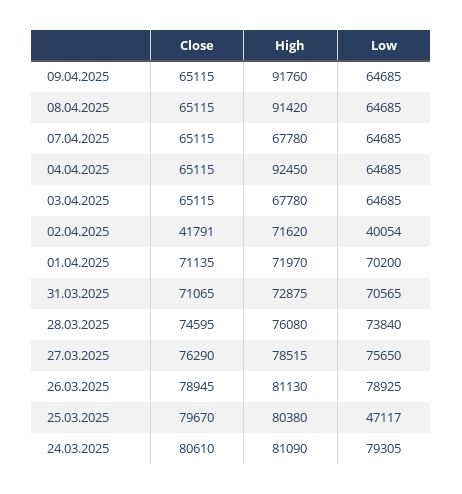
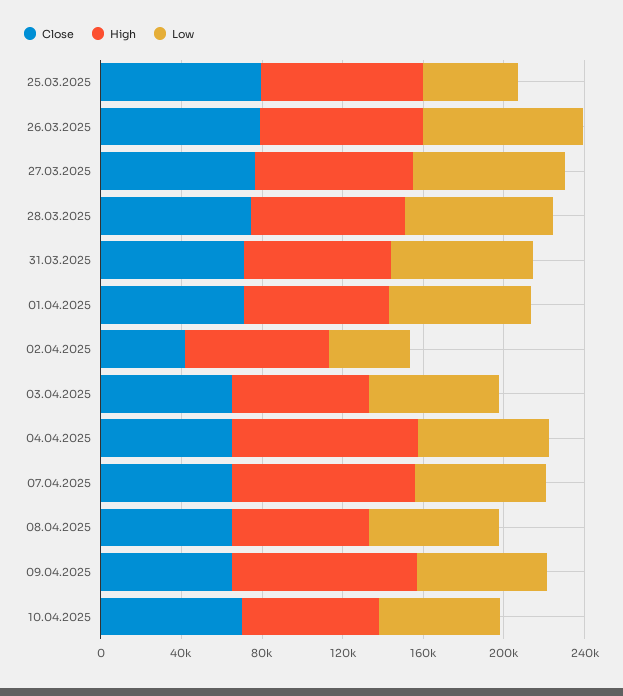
High, 08.04.2025: 91420 -> 70000
High, 07.04.2025: 67780 -> 90000
Close, 24.03.2025: 80610 -> none
High, 24.03.2025: 81090 -> none
Low, 24.03.2025: 79305 -> none
Close, 10.04.2025: none -> 70000
High, 10.04.2025: none -> 70000
Low, 10.04.2025: none -> 60000

